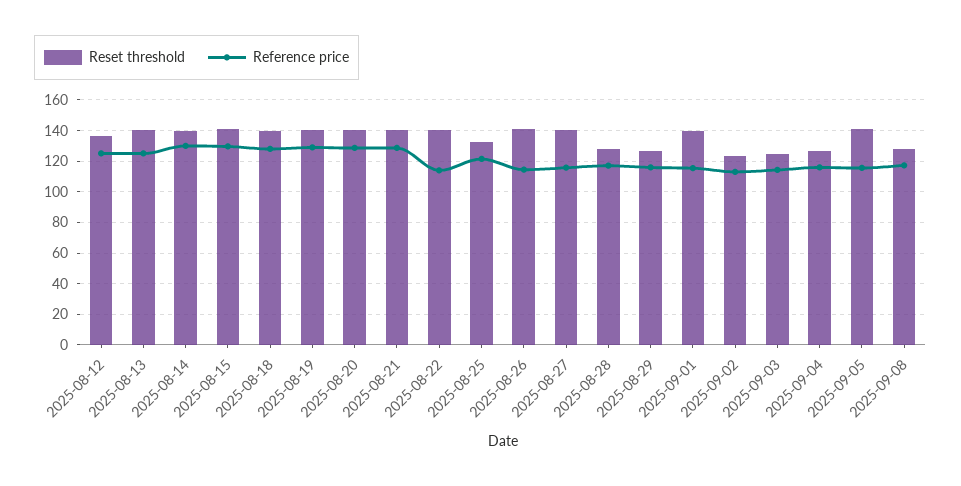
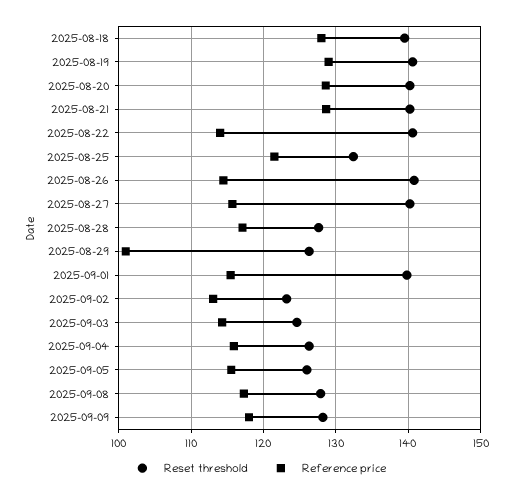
Reset threshold, 2025-08-12: 135 -> none
Reference price, 2025-08-12: 125 -> none
Reset threshold, 2025-08-13: 140 -> none
Reference price, 2025-08-13: 125 -> none
Reset threshold, 2025-08-14: 140 -> none
Reference price, 2025-08-14: 130 -> none
Reset threshold, 2025-08-15: 140 -> none
Reference price, 2025-08-15: 130 -> none
Reference price, 2025-08-29: 115 -> 101
Reset threshold, 2025-09-05: 140 -> 126
Reset threshold, 2025-09-09: none -> 128
Reference price, 2025-09-09: none -> 118

